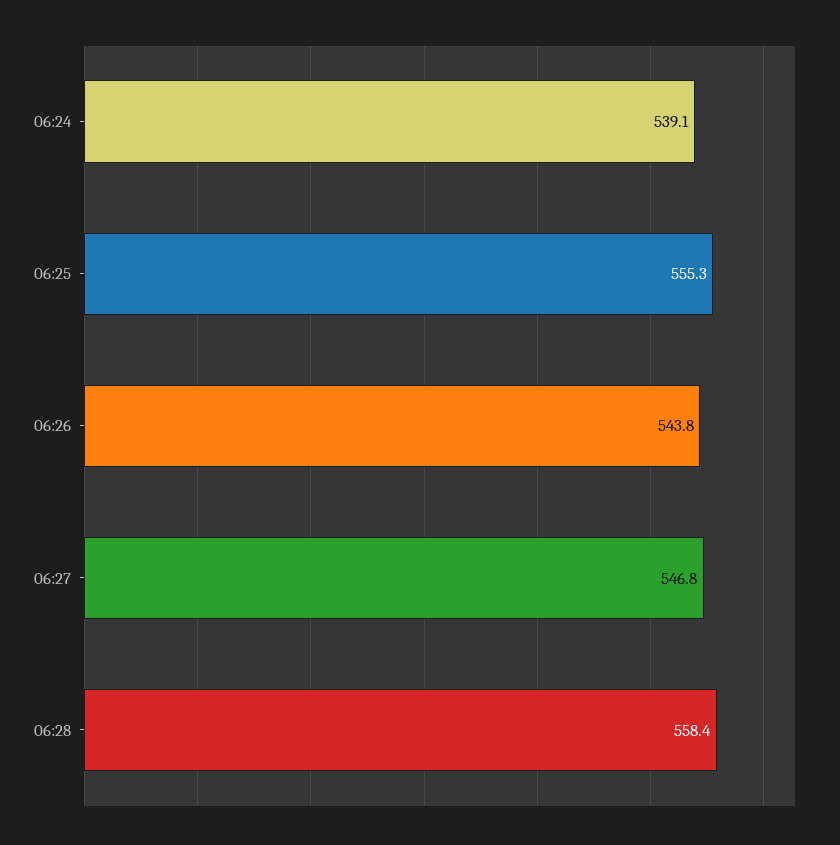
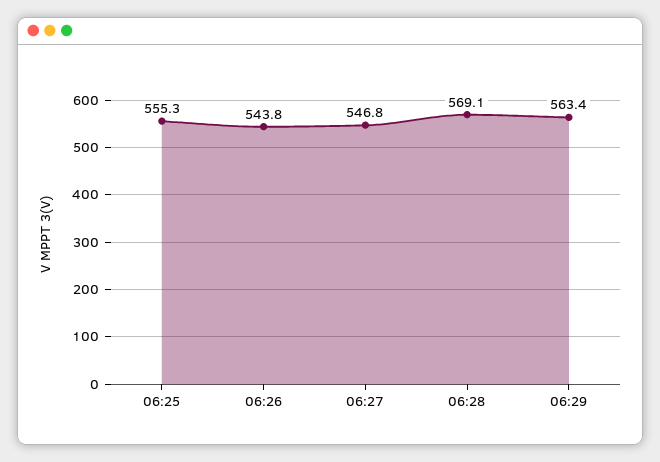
06:24: 539.1 -> none
06:28: 558.4 -> 569.1
06:29: none -> 563.4

